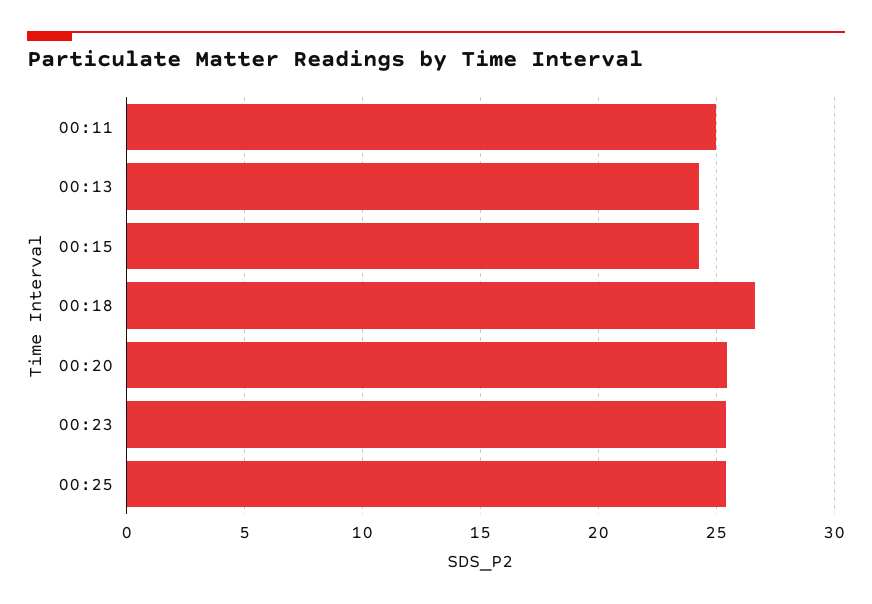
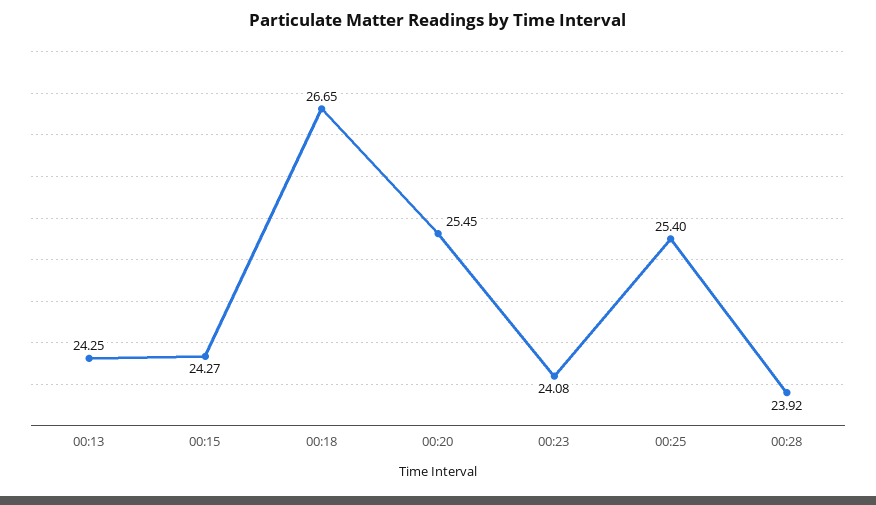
00:11: 25 -> none
00:23: 25.5 -> 24.08
00:28: none -> 23.92

